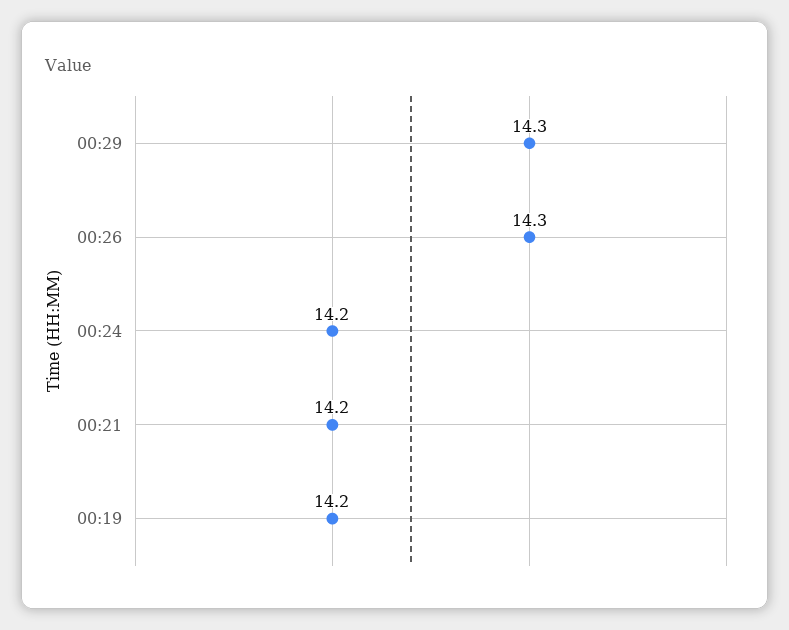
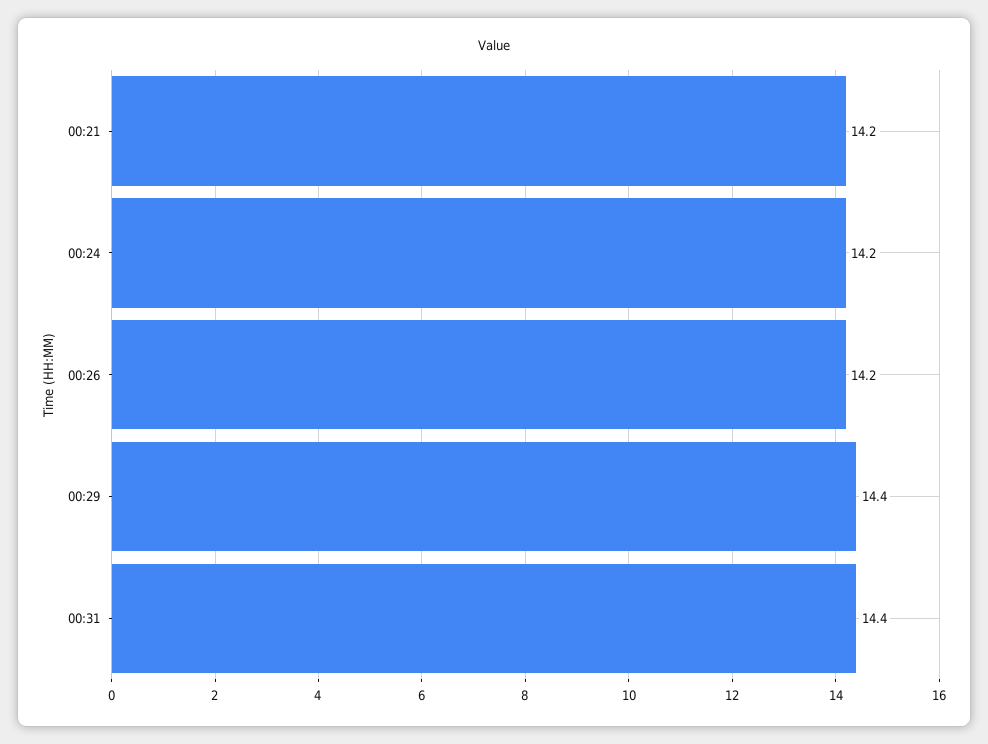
00:29: 14.3 -> 14.4
00:26: 14.3 -> 14.2
00:19: 14.2 -> none
00:31: none -> 14.4

